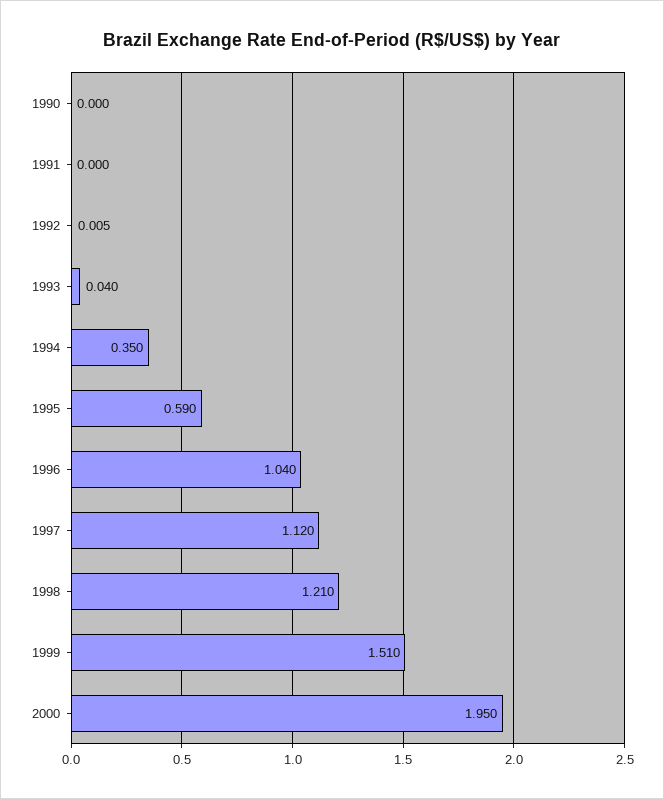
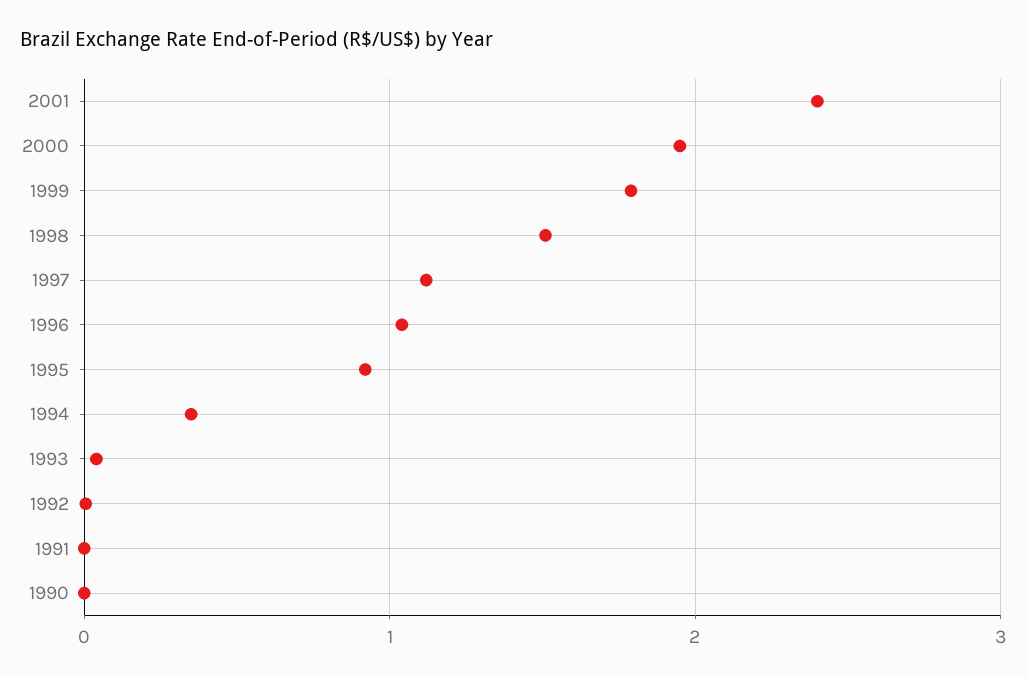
1995: 0.59 -> 0.9
1998: 1.21 -> 1.5
1999: 1.51 -> 1.8
2001: none -> 2.4

